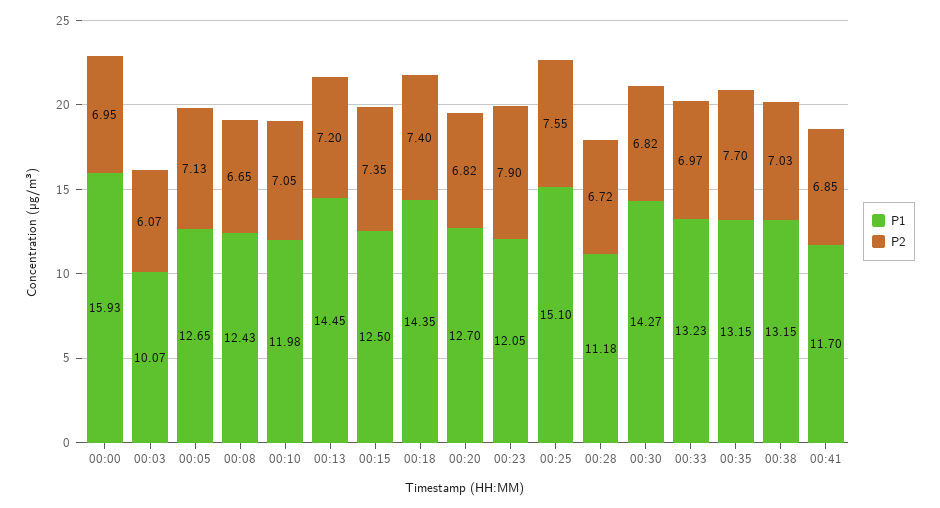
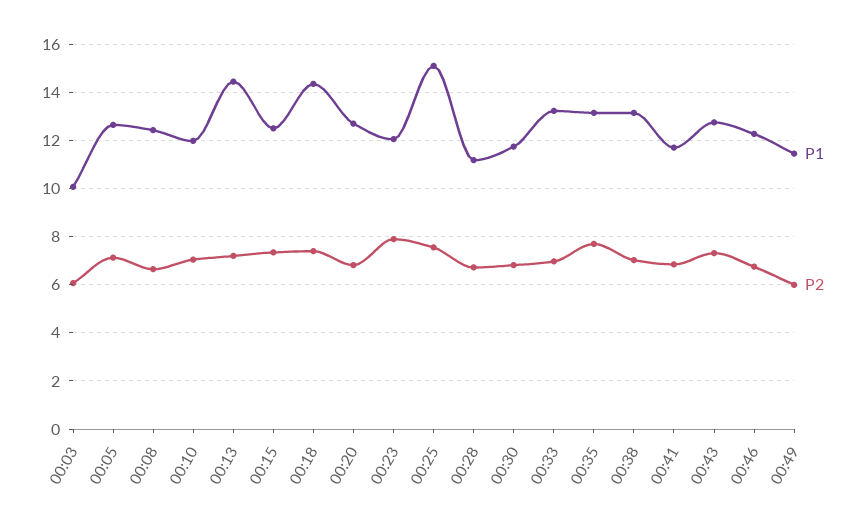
P1, 00:00: 15.93 -> none
P2, 00:00: 6.95 -> none
P1, 00:30: 14.27 -> 11.75
P1, 00:43: none -> 12.75
P2, 00:43: none -> 7.25
P1, 00:46: none -> 12.25
P2, 00:46: none -> 6.75
P1, 00:49: none -> 11.5
P2, 00:49: none -> 6

